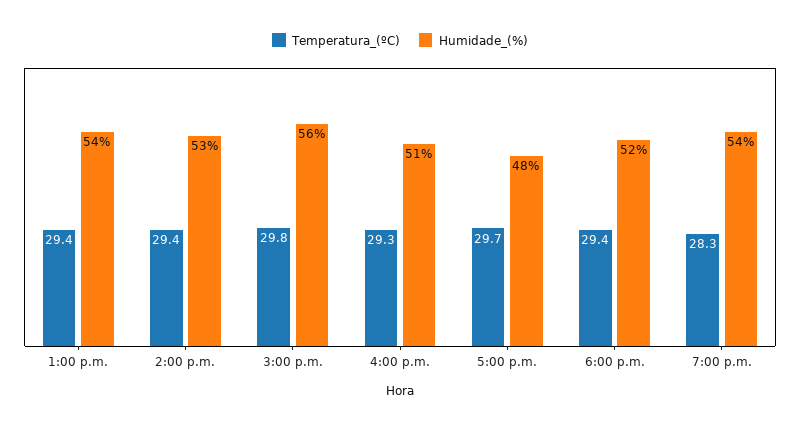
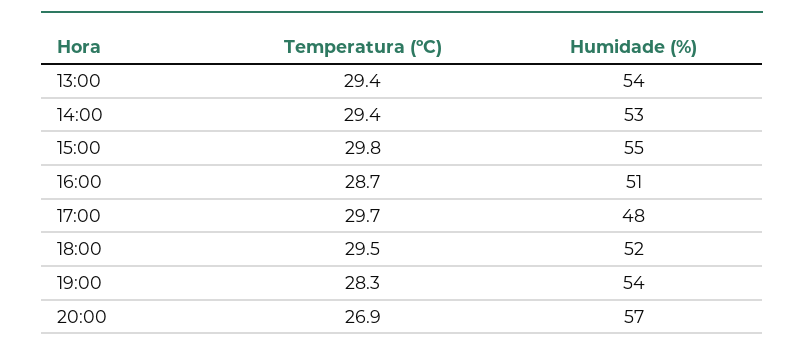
Humidade_(%), 3:00 p.m.: 56 -> 55
Temperatura_(ºC), 4:00 p.m.: 29.3 -> 28.7
Temperatura_(ºC), 6:00 p.m.: 29.4 -> 29.5
Temperatura_(ºC), 20:00: none -> 26.9
Humidade_(%), 20:00: none -> 57

